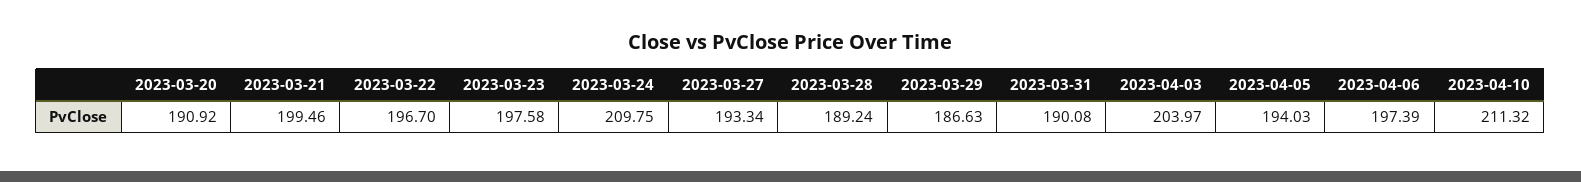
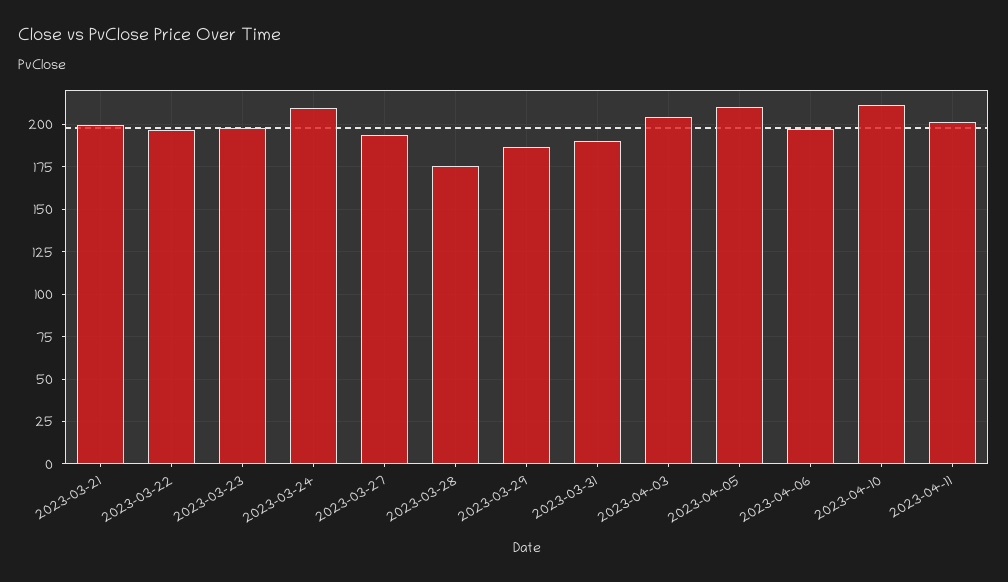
2023-03-20: 190.92 -> none
2023-03-28: 189.24 -> 175
2023-04-05: 194.03 -> 210
2023-04-11: none -> 200

